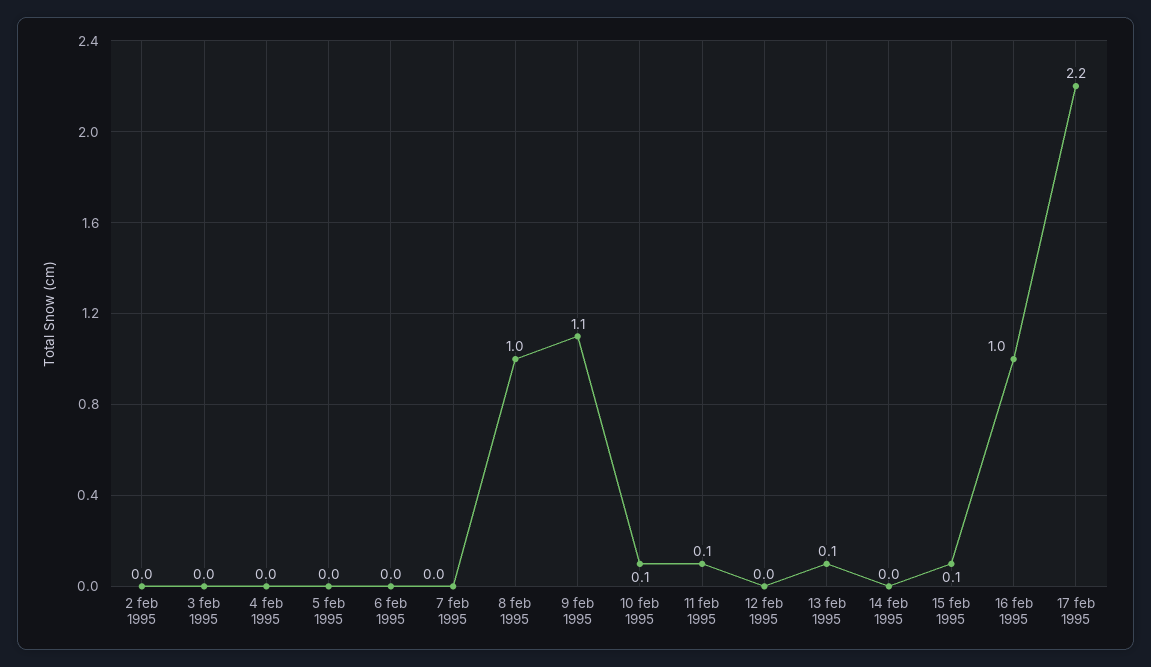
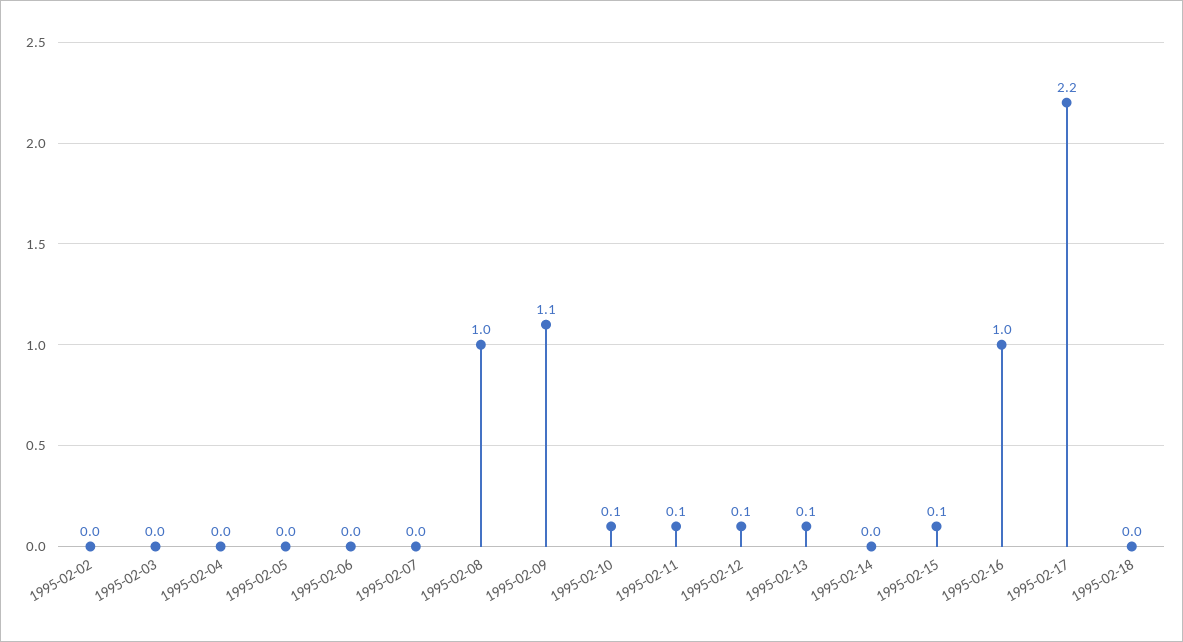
12 feb 1995: 0 -> 0.1
1995-02-18: none -> 0

